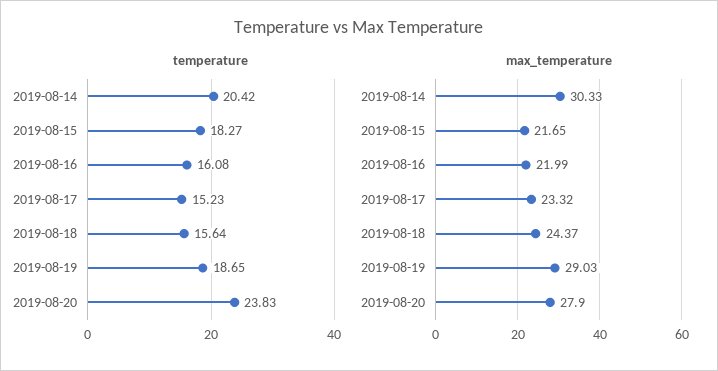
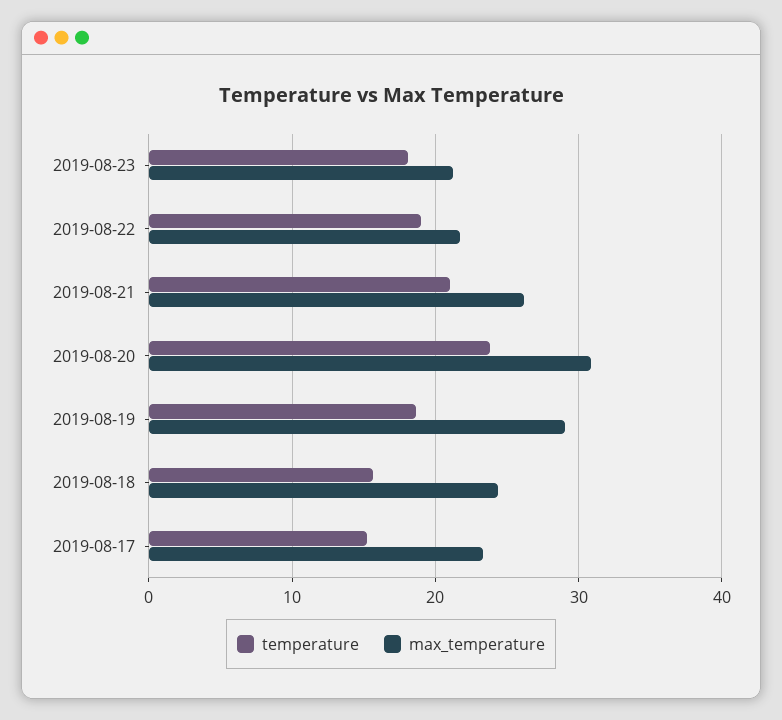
temperature, 2019-08-14: 20.42 -> none
temperature, 2019-08-15: 18.27 -> none
temperature, 2019-08-16: 16.08 -> none
max_temperature, 2019-08-14: 30.33 -> none
max_temperature, 2019-08-15: 21.65 -> none
max_temperature, 2019-08-16: 21.99 -> none
max_temperature, 2019-08-20: 27.9 -> 31
temperature, 2019-08-23: none -> 18
max_temperature, 2019-08-23: none -> 21
temperature, 2019-08-22: none -> 19
max_temperature, 2019-08-22: none -> 22
temperature, 2019-08-21: none -> 21
max_temperature, 2019-08-21: none -> 26

